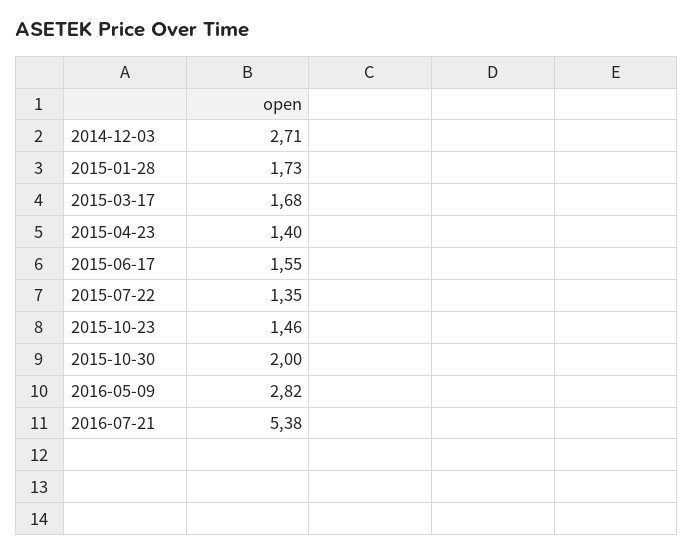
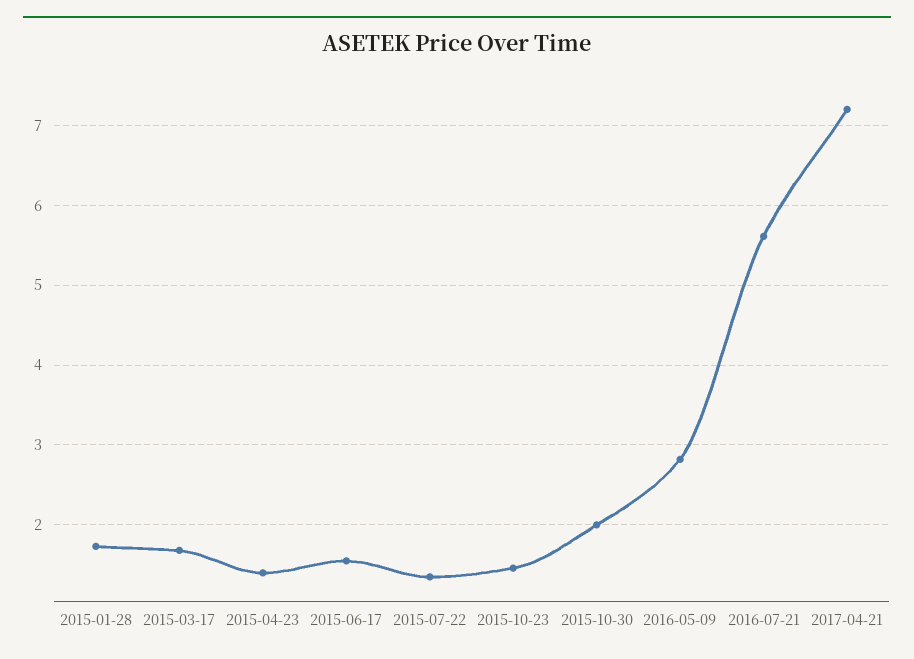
2014-12-03: 2.71 -> none
2016-07-21: 5.38 -> 5.6
2017-04-21: none -> 7.2

